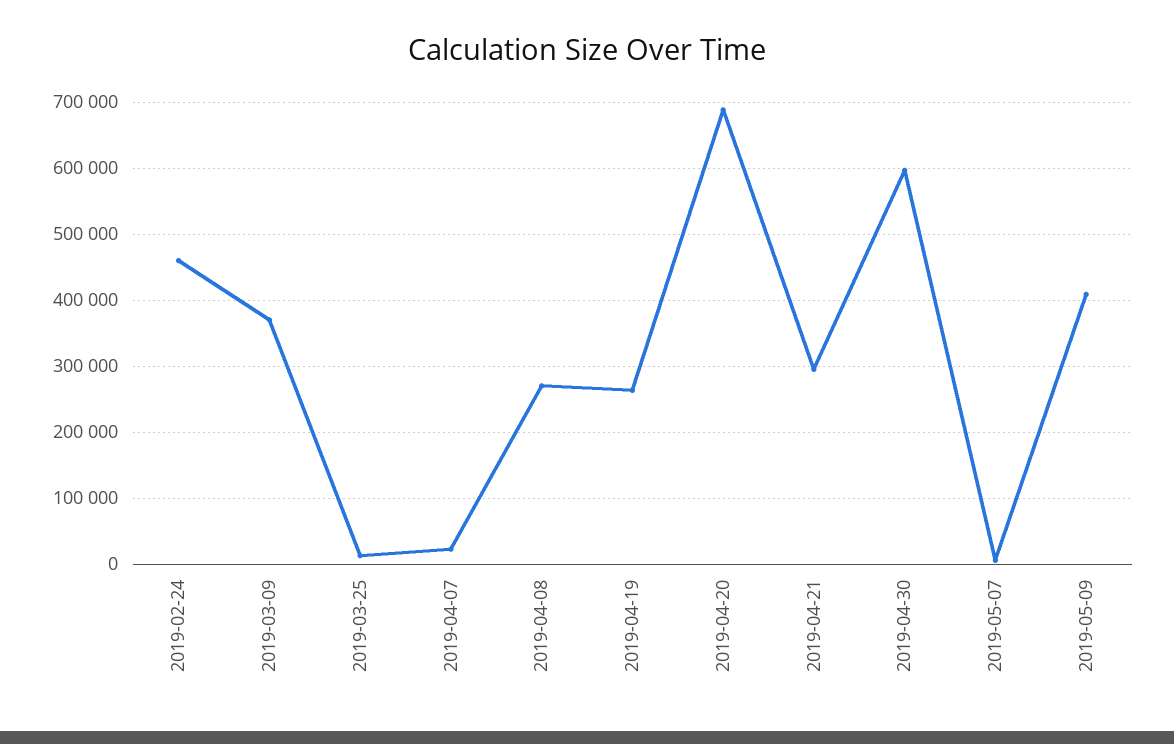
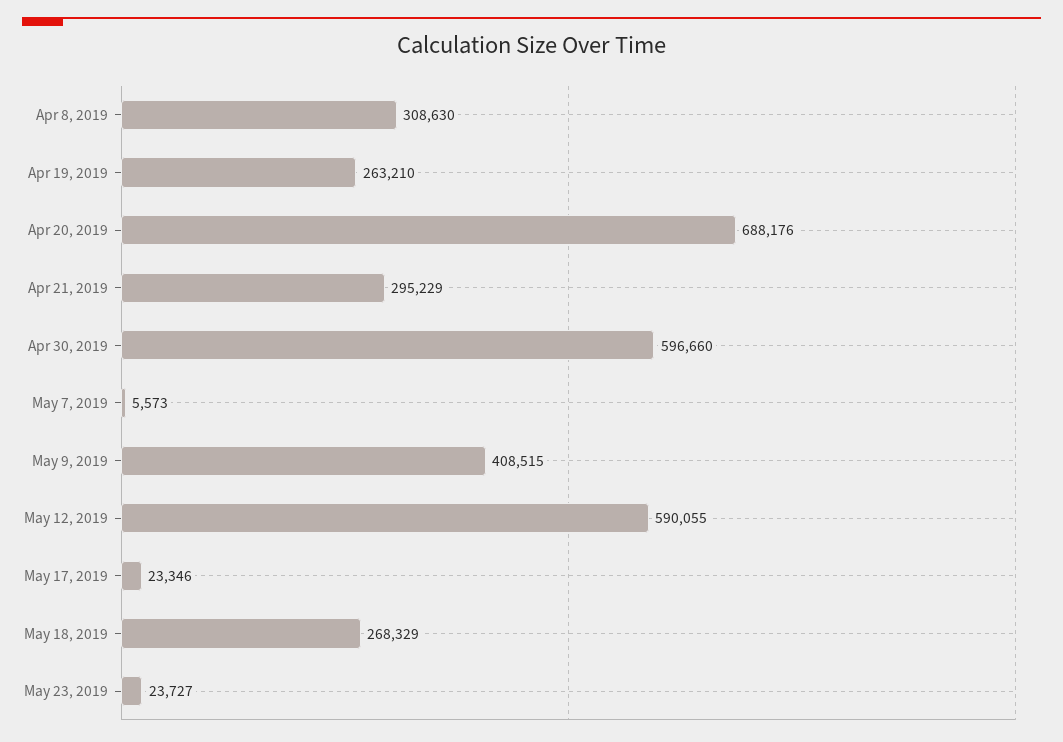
2019-02-24: 460000 -> none
2019-03-09: 370000 -> none
2019-03-25: 10000 -> none
2019-04-07: 20000 -> none
2019-04-08: 270000 -> 308630
May 12, 2019: none -> 590055
May 17, 2019: none -> 23346
May 18, 2019: none -> 268329
May 23, 2019: none -> 23727

